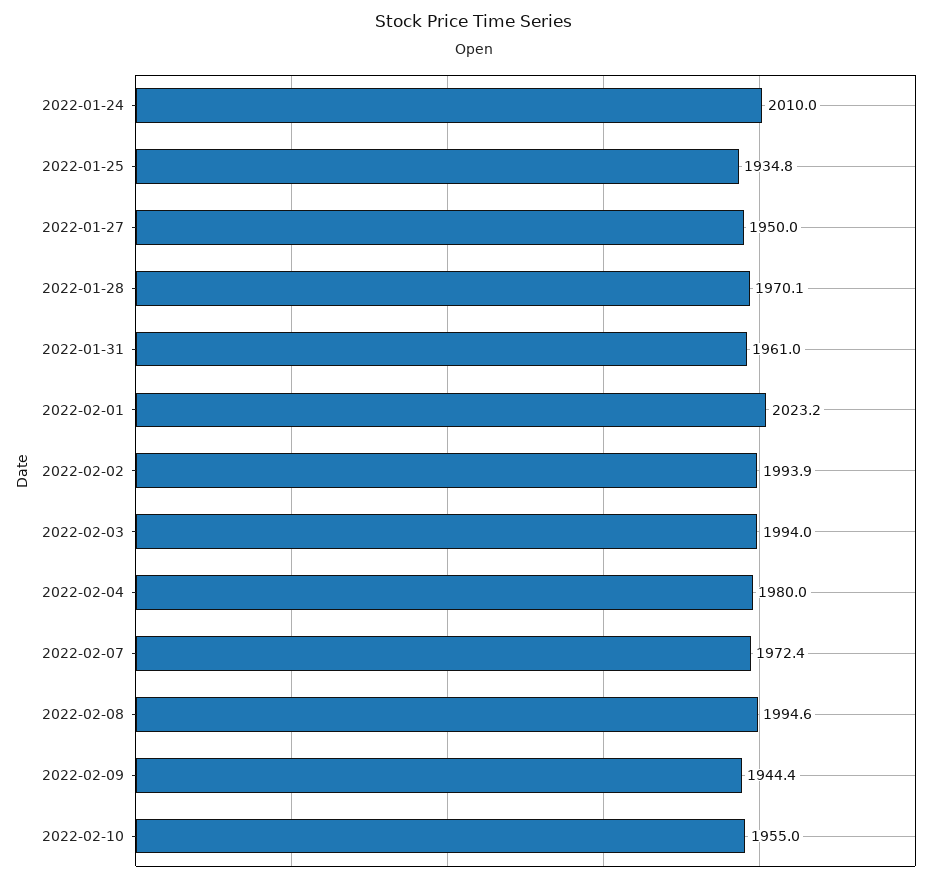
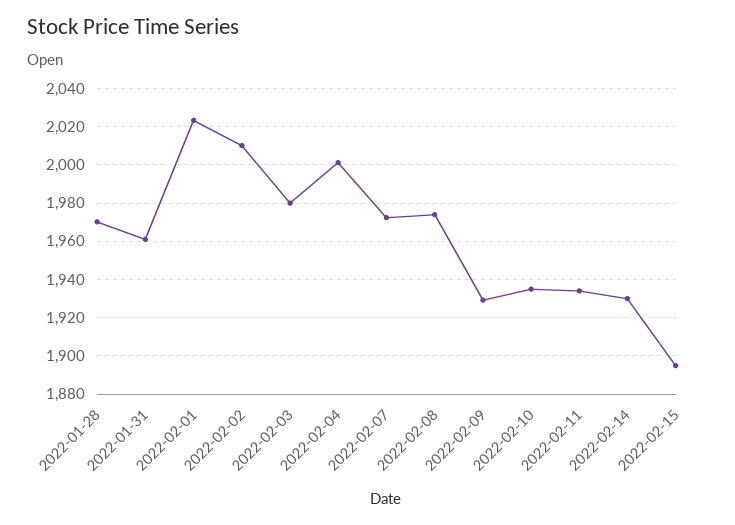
2022-01-24: 2010 -> none
2022-01-25: 1934.8 -> none
2022-01-27: 1950 -> none
2022-02-02: 1993.9 -> 2010
2022-02-03: 1994 -> 1980
2022-02-04: 1980 -> 2000
2022-02-08: 1994.6 -> 1975
2022-02-09: 1944.4 -> 1930
2022-02-10: 1955 -> 1935
2022-02-11: none -> 1935
2022-02-14: none -> 1930
2022-02-15: none -> 1895

